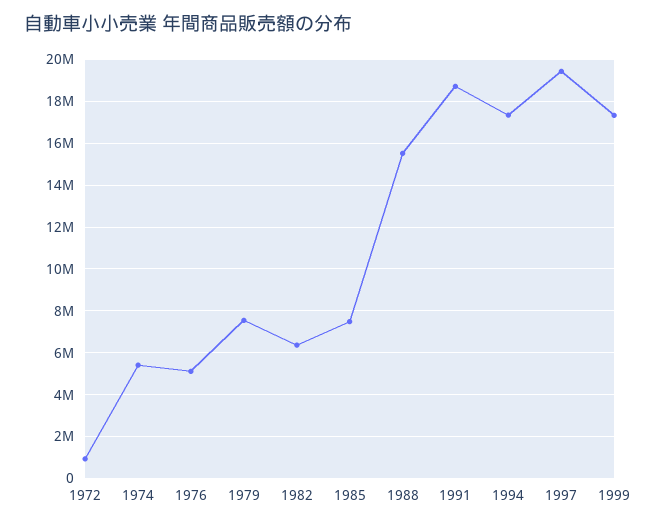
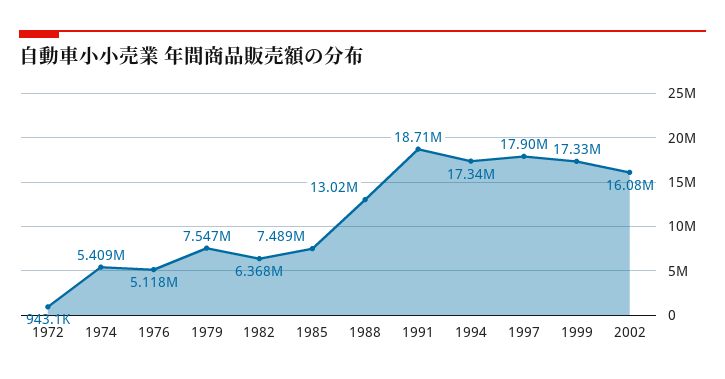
1988: 15500000 -> 13020000
1997: 19500000 -> 17900000
2002: none -> 16080000

